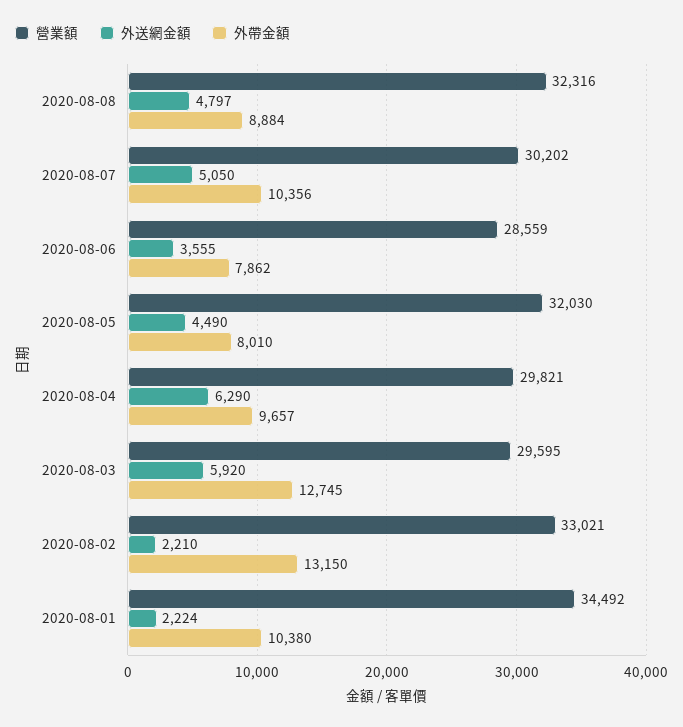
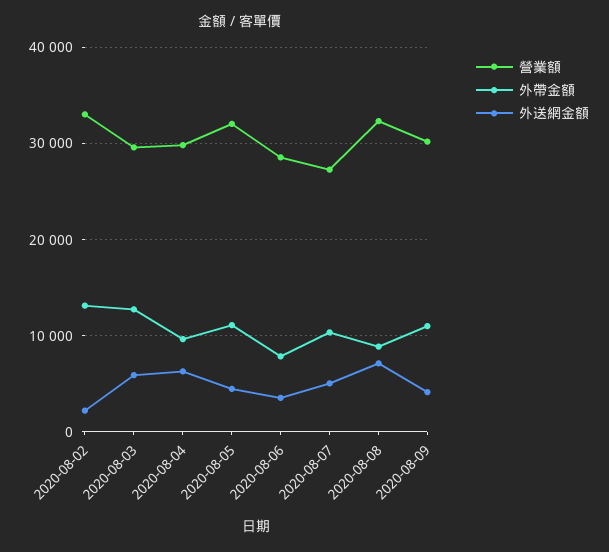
外送網金額, 2020-08-08: 4797 -> 7000
營業額, 2020-08-07: 30202 -> 27000
外帶金額, 2020-08-05: 8010 -> 11000
營業額, 2020-08-01: 34492 -> none
外送網金額, 2020-08-01: 2224 -> none
外帶金額, 2020-08-01: 10380 -> none
營業額, 2020-08-09: none -> 30000
外帶金額, 2020-08-09: none -> 11000
外送網金額, 2020-08-09: none -> 4000

